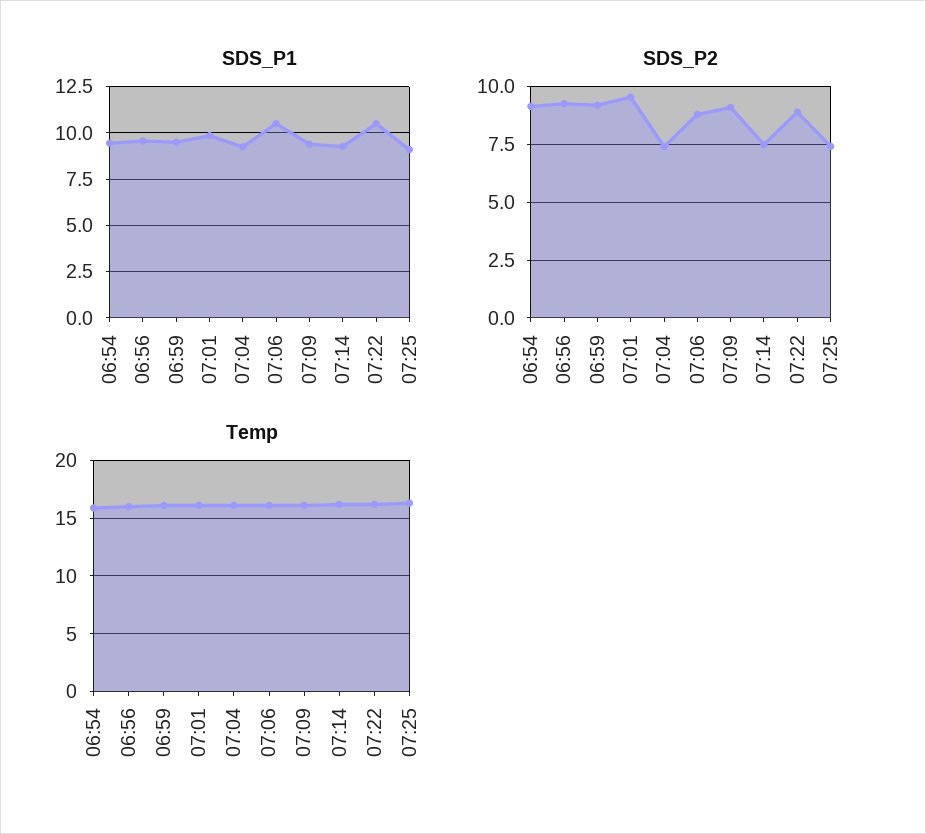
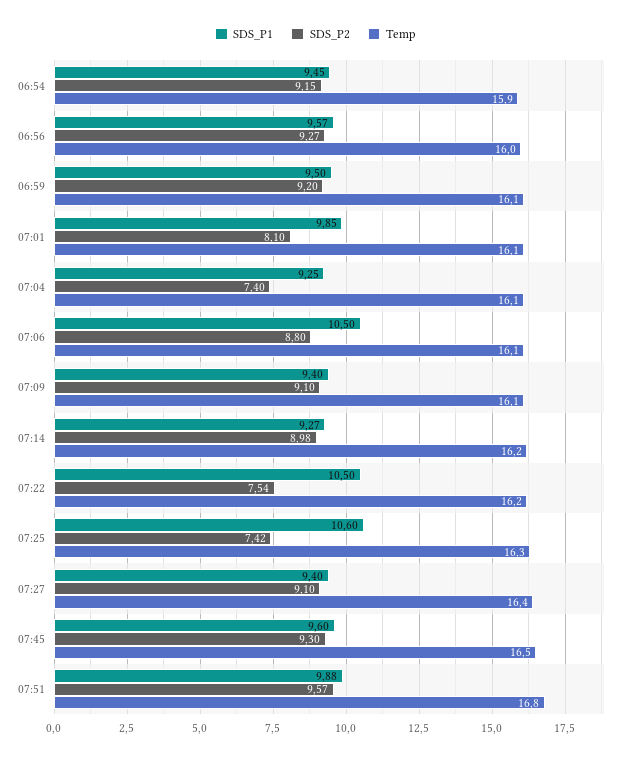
SDS_P1, 07:25: 9 -> 10.6
SDS_P2, 07:01: 9.5 -> 8.1
SDS_P2, 07:14: 7.5 -> 8.98
SDS_P2, 07:22: 9 -> 7.54
SDS_P1, 07:27: none -> 9.4
SDS_P2, 07:27: none -> 9.1
Temp, 07:27: none -> 16.4
SDS_P1, 07:45: none -> 9.6
SDS_P2, 07:45: none -> 9.3
Temp, 07:45: none -> 16.5
SDS_P1, 07:51: none -> 9.88
SDS_P2, 07:51: none -> 9.57
Temp, 07:51: none -> 16.8

